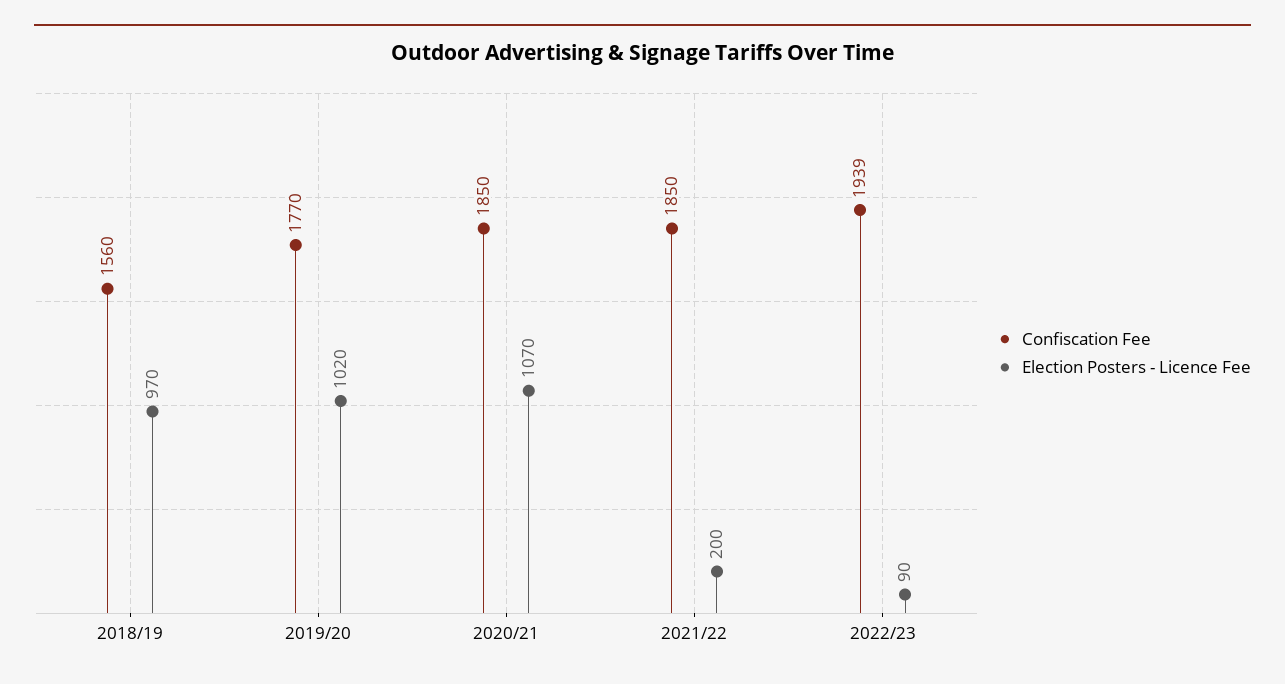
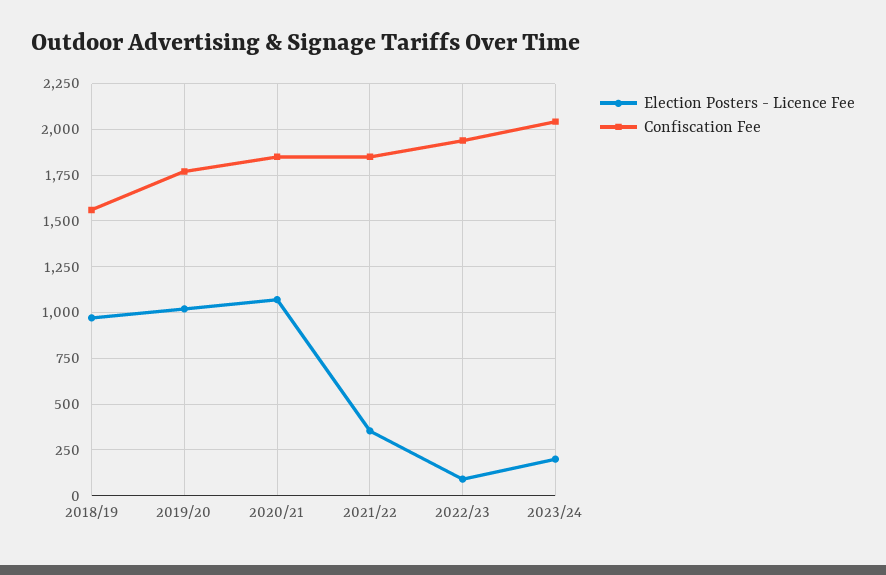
Election Posters - Licence Fee, 2021/22: 200 -> 350
Election Posters - Licence Fee, 2023/24: none -> 200
Confiscation Fee, 2023/24: none -> 2050

